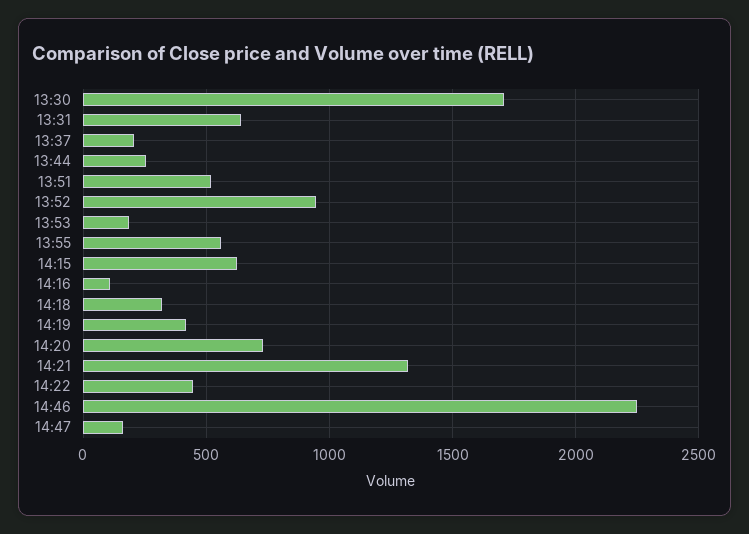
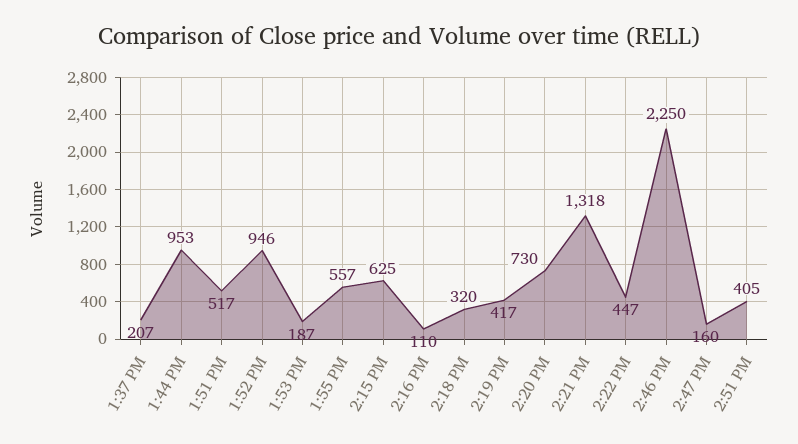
13:30: 1700 -> none
13:31: 650 -> none
13:44: 250 -> 953
2:51 PM: none -> 405

